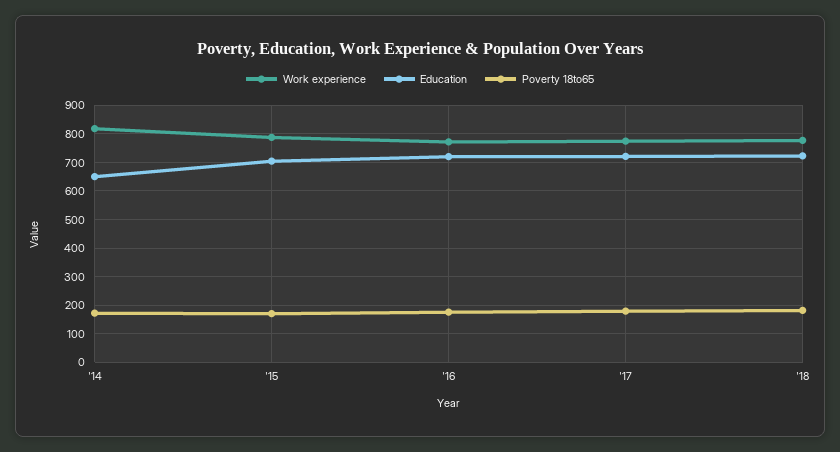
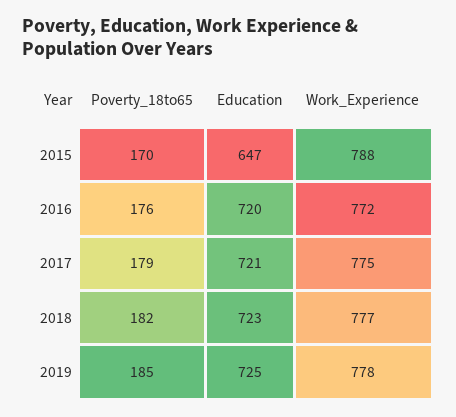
Work experience, '14: 825 -> none
Education, '14: 650 -> none
Poverty 18to65, '14: 175 -> none
Education, '15: 700 -> 647
Poverty 18to65, 2019: none -> 185
Education, 2019: none -> 725
Work experience, 2019: none -> 778

